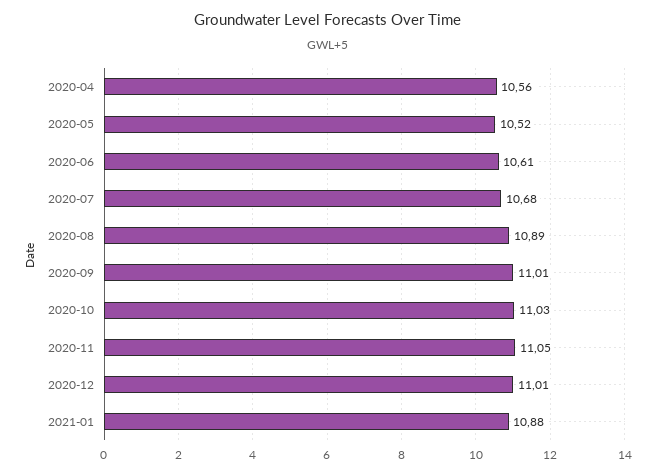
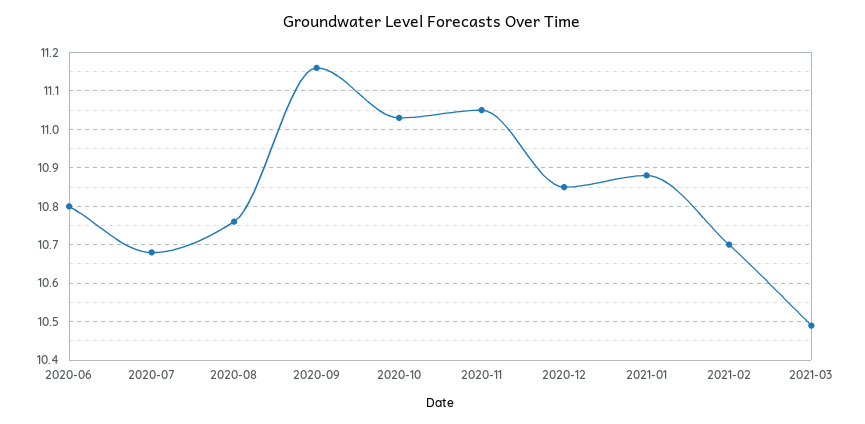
2020-04: 10.56 -> none
2020-05: 10.52 -> none
2020-06: 10.61 -> 10.8
2020-08: 10.89 -> 10.75
2020-09: 11.01 -> 11.15
2020-12: 11.01 -> 10.85
2021-02: none -> 10.7
2021-03: none -> 10.5

